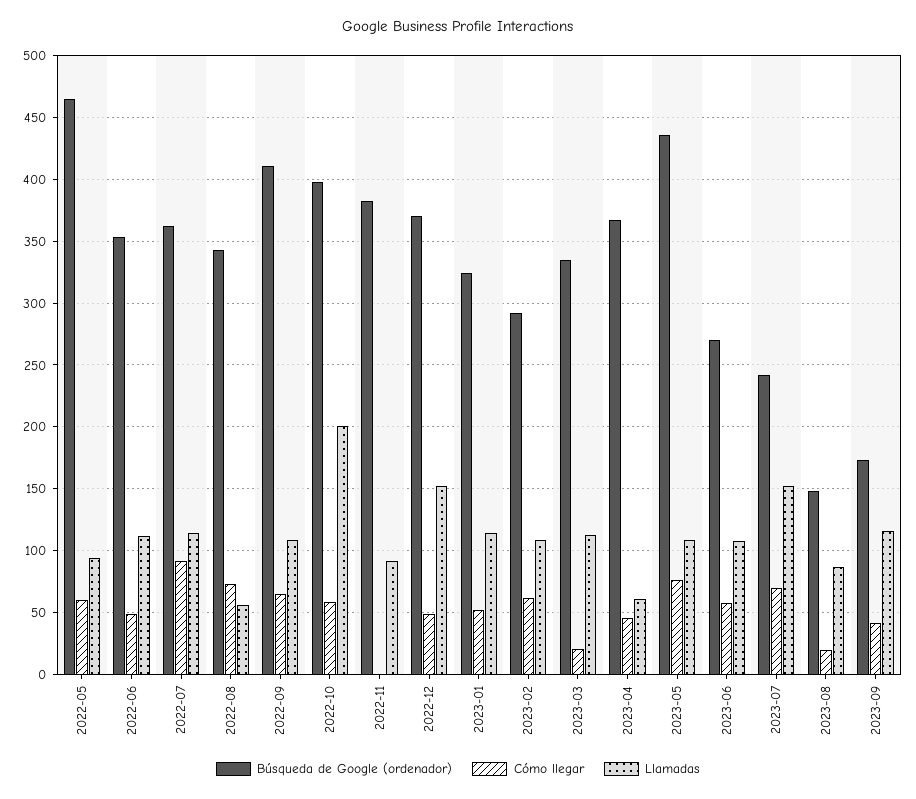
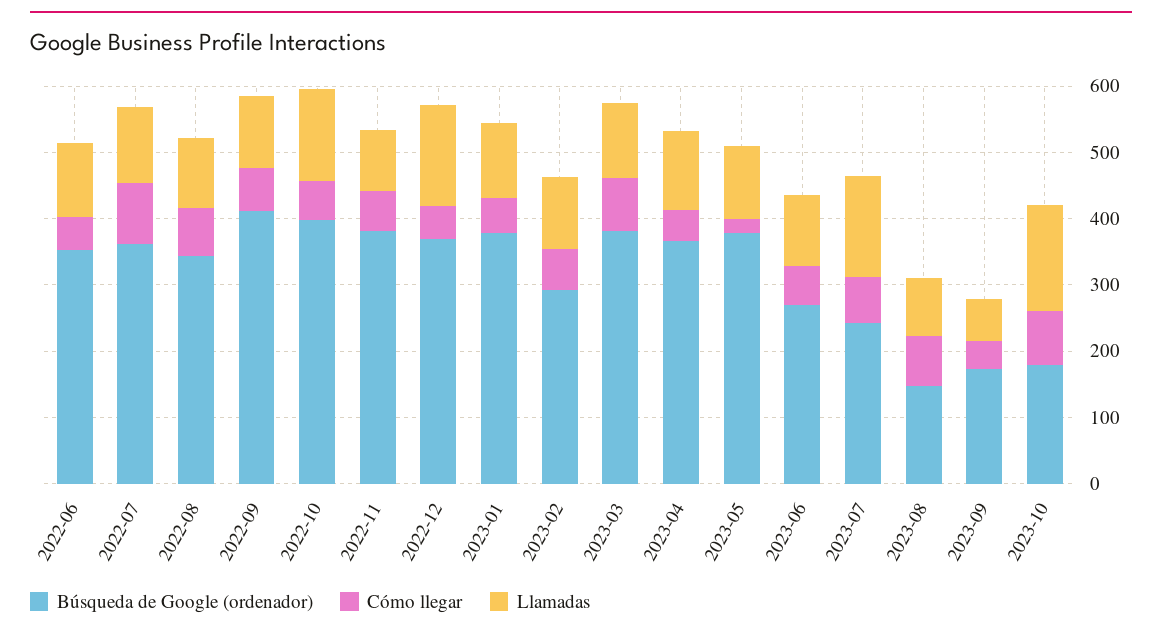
Búsqueda de Google (ordenador), 2022-05: 465 -> none
Cómo llegar, 2022-05: 60 -> none
Llamadas, 2022-05: 95 -> none
Llamadas, 2022-08: 55 -> 100
Llamadas, 2022-10: 200 -> 140
Cómo llegar, 2022-11: 0 -> 60
Búsqueda de Google (ordenador), 2023-01: 325 -> 380
Búsqueda de Google (ordenador), 2023-03: 335 -> 380
Cómo llegar, 2023-03: 20 -> 80
Llamadas, 2023-04: 60 -> 120
Búsqueda de Google (ordenador), 2023-05: 435 -> 380
Cómo llegar, 2023-05: 75 -> 20
Cómo llegar, 2023-08: 20 -> 80
Llamadas, 2023-09: 115 -> 60
Búsqueda de Google (ordenador), 2023-10: none -> 180
Cómo llegar, 2023-10: none -> 80
Llamadas, 2023-10: none -> 160

